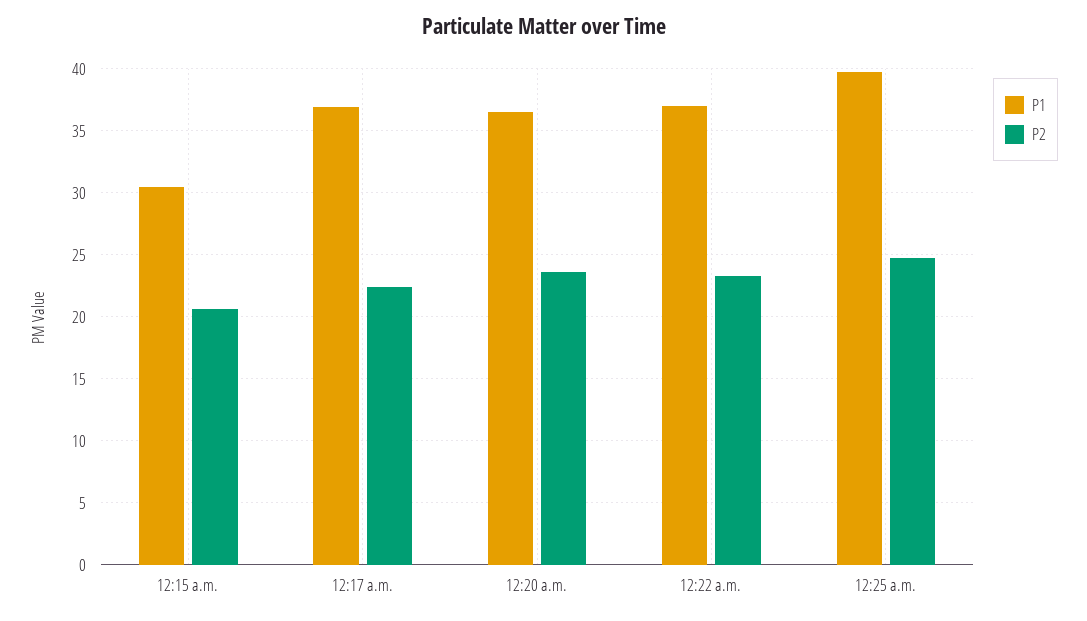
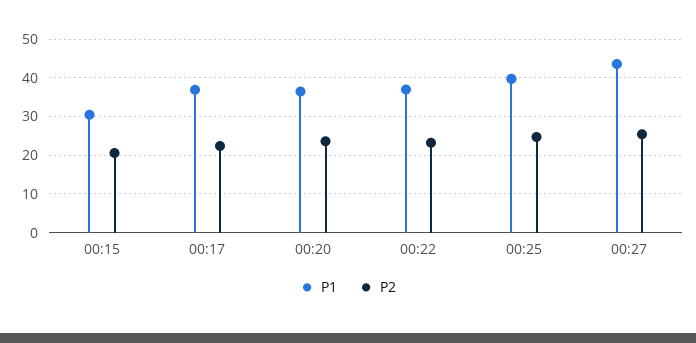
P1, 00:27: none -> 44
P2, 00:27: none -> 26

